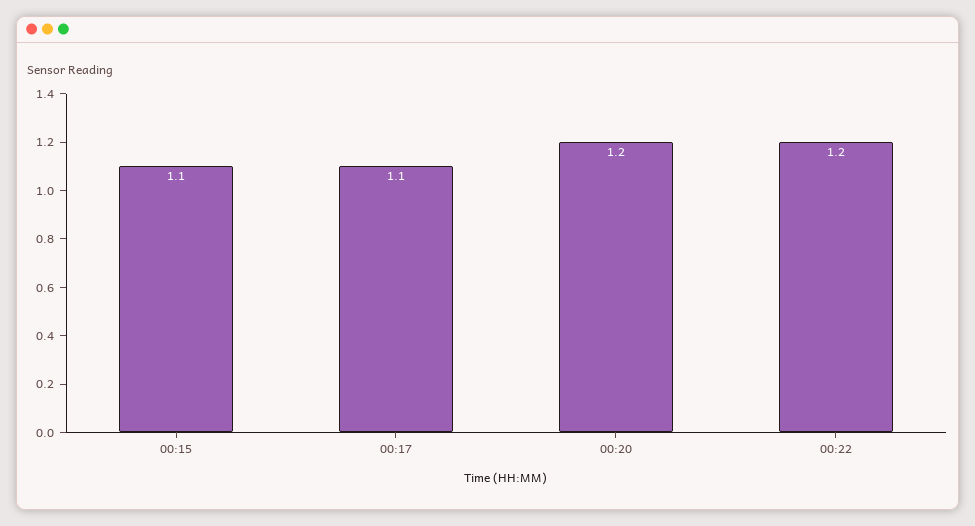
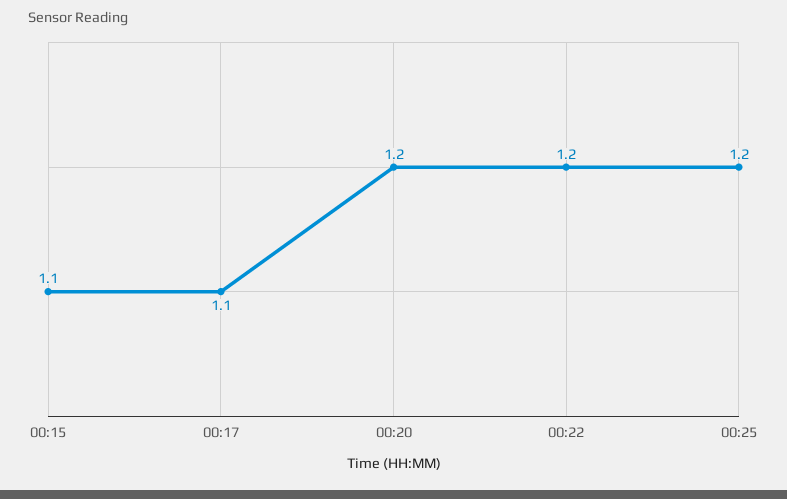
00:25: none -> 1.2

